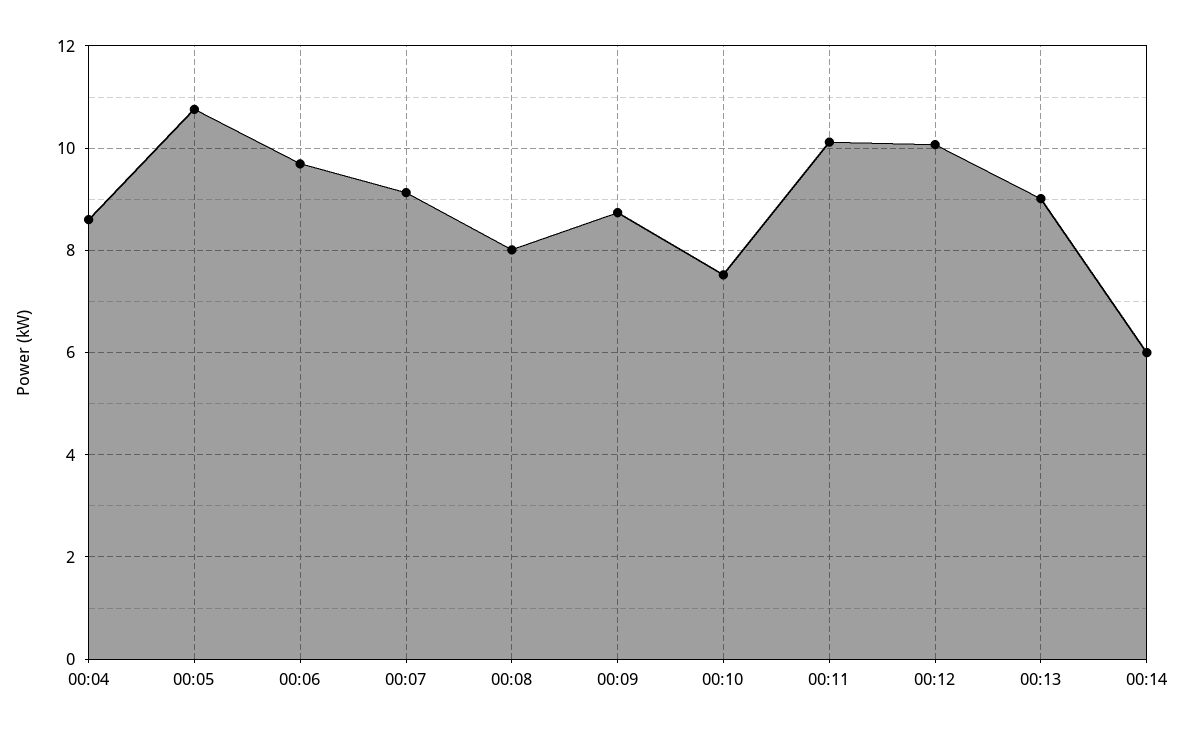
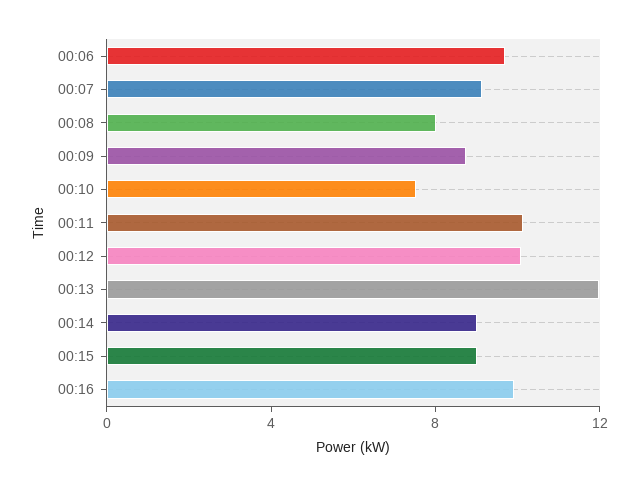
00:04: 8.6 -> none
00:05: 10.8 -> none
00:13: 9 -> 12
00:14: 6 -> 9
00:15: none -> 9
00:16: none -> 10

